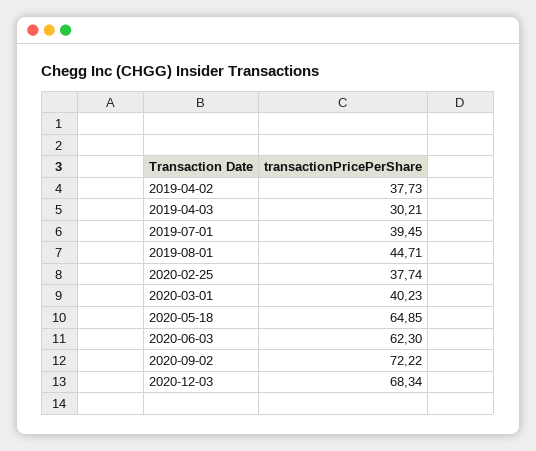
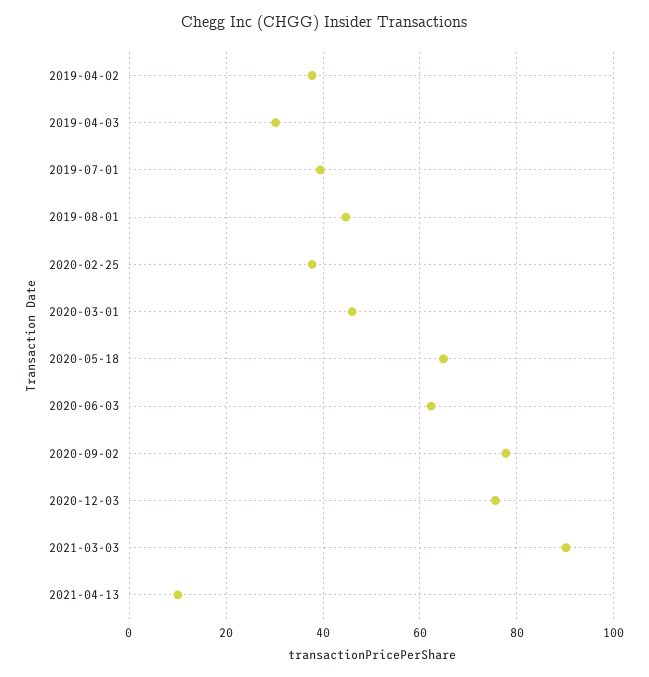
2020-03-01: 40.23 -> 46
2020-09-02: 72.22 -> 78
2020-12-03: 68.34 -> 76
2021-03-03: none -> 90
2021-04-13: none -> 10

